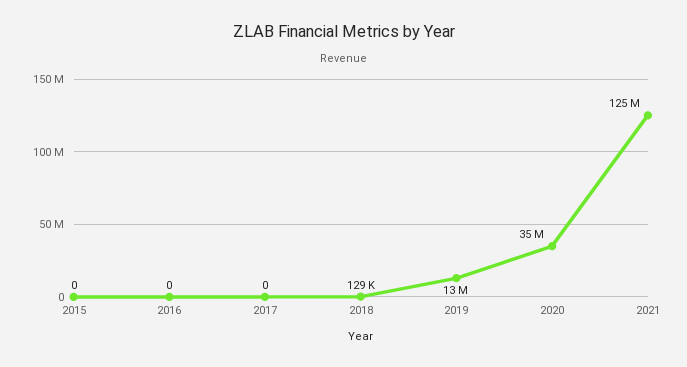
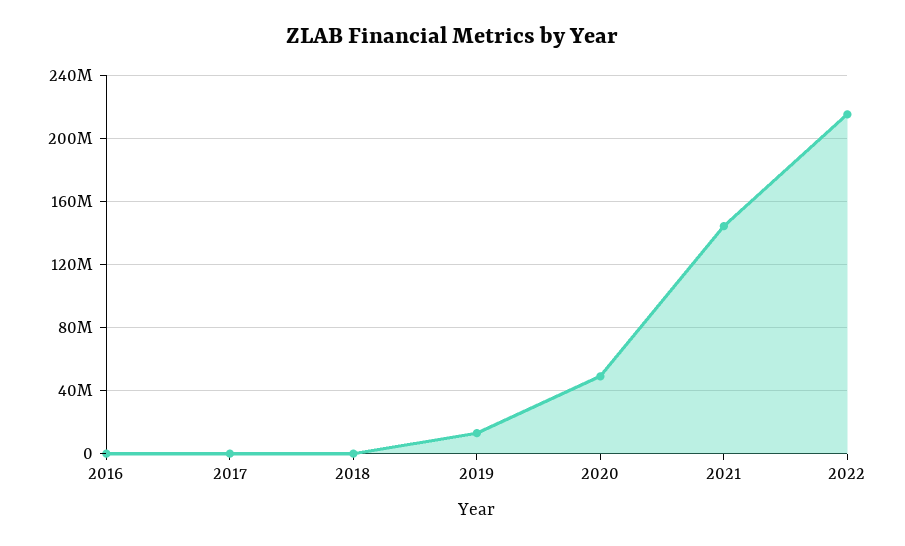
2015: 0 -> none
2020: 35000000 -> 50000000
2021: 125000000 -> 145000000
2022: none -> 215000000

